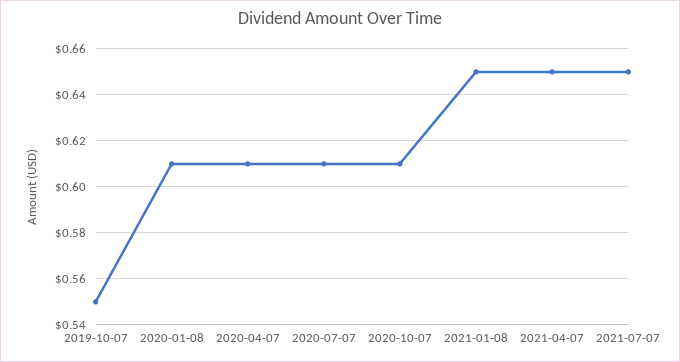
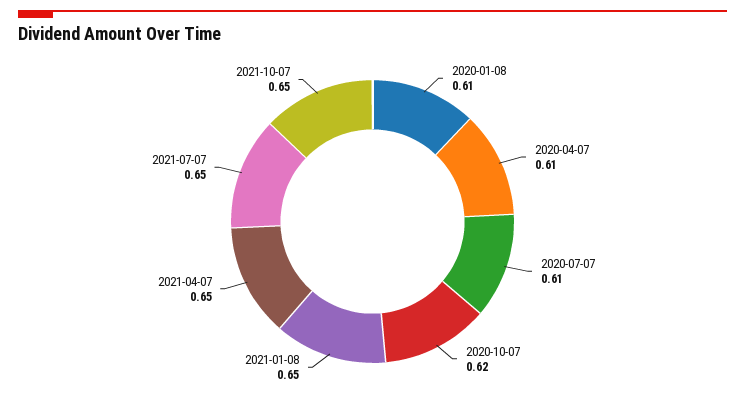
2019-10-07: 0.55 -> none
2020-10-07: 0.61 -> 0.62
2021-10-07: none -> 0.65

